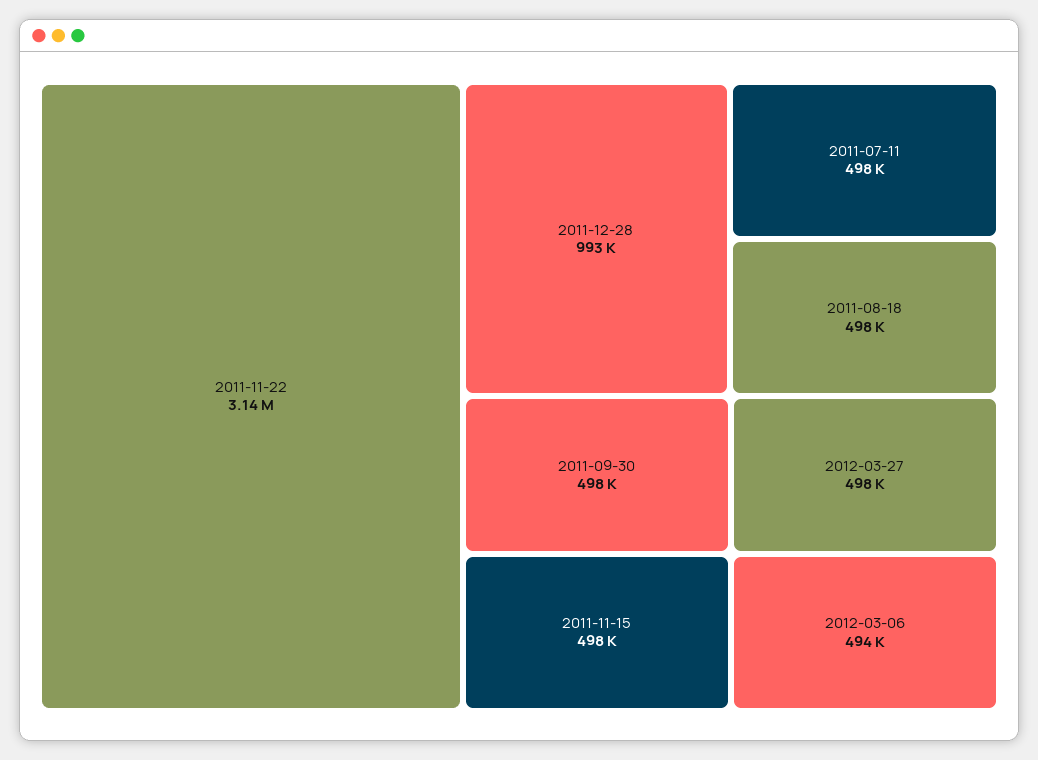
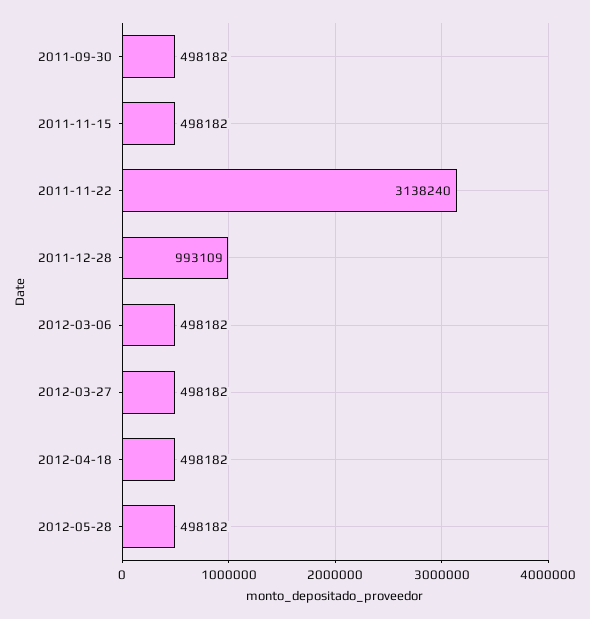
2011-07-11: 498000 -> none
2011-08-18: 498000 -> none
2012-03-06: 494000 -> 498182
2012-04-18: none -> 498182
2012-05-28: none -> 498182

